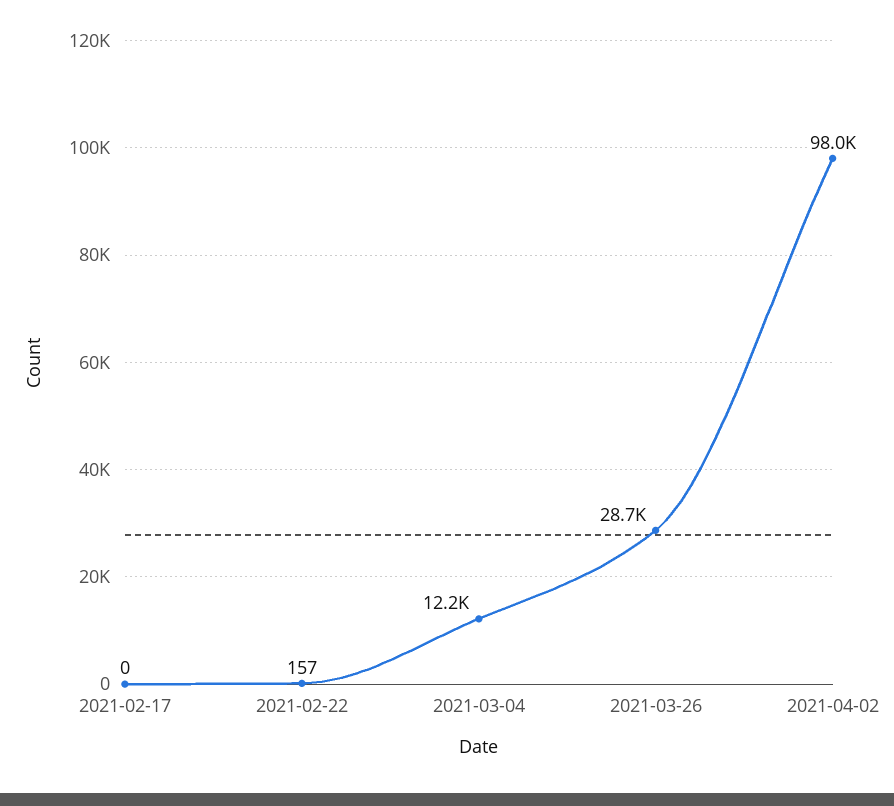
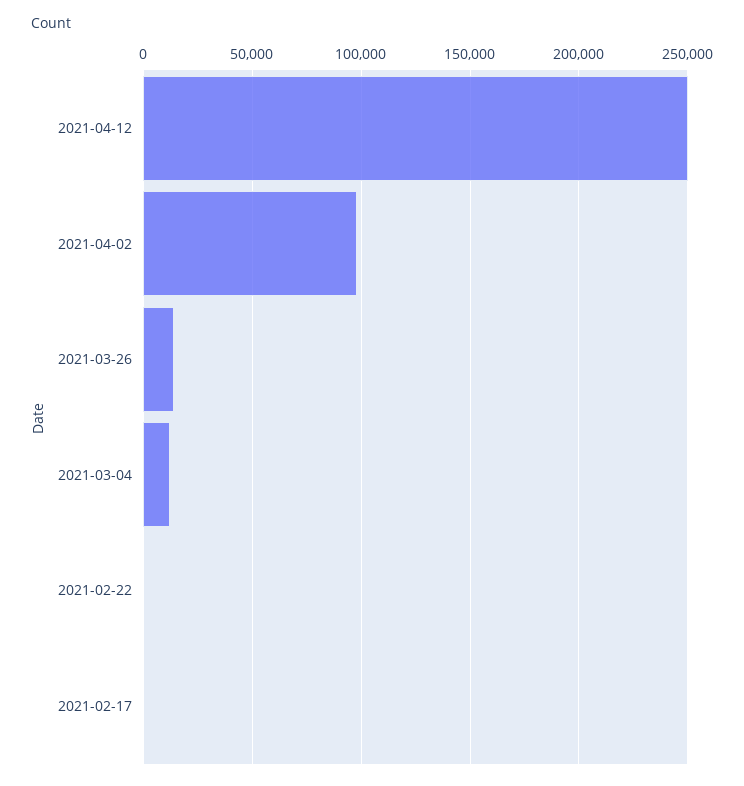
2021-03-26: 28700 -> 15000
2021-04-12: none -> 250000

